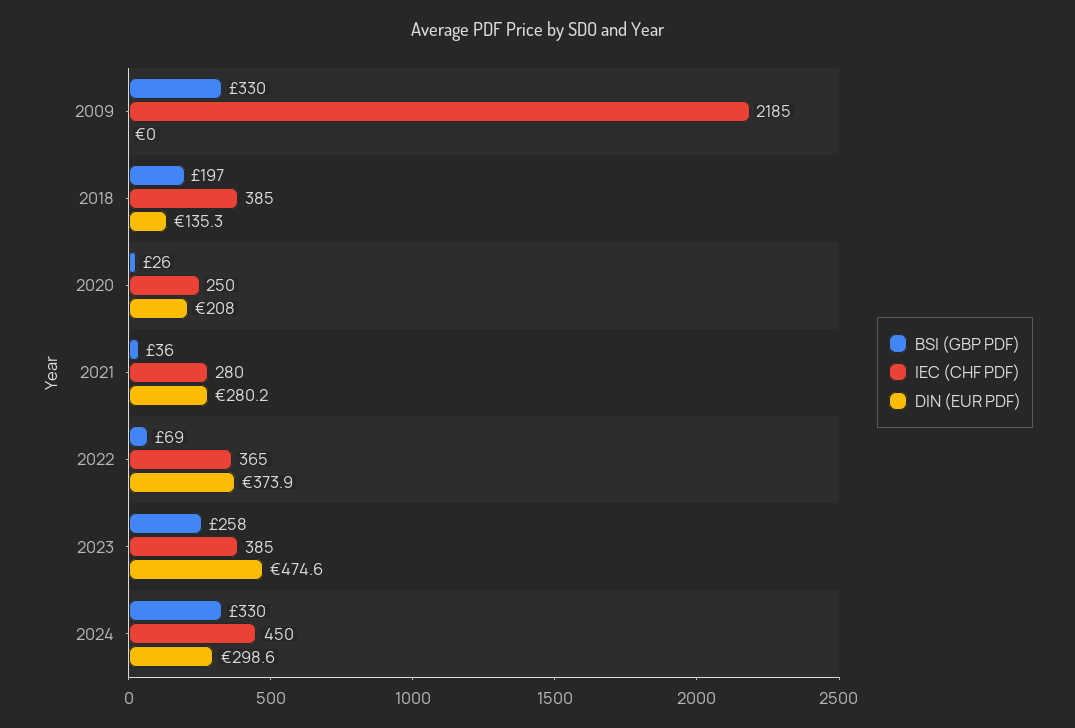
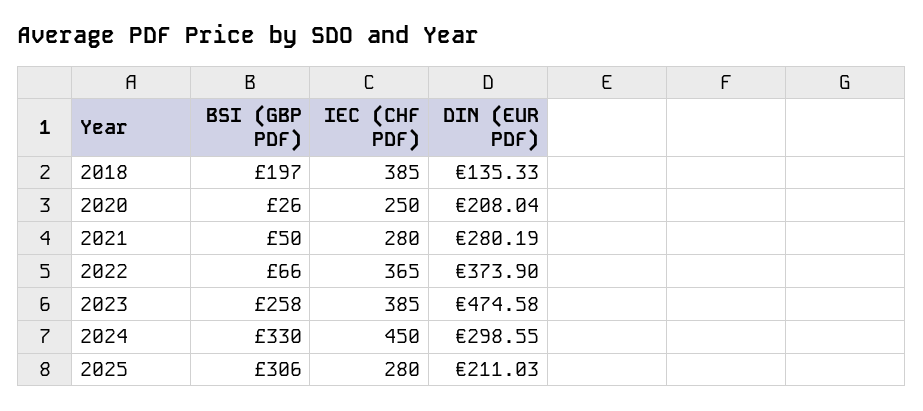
BSI (GBP PDF), 2009: 330 -> none
IEC (CHF PDF), 2009: 2185 -> none
DIN (EUR PDF), 2009: 0 -> none
BSI (GBP PDF), 2021: 36 -> 50
BSI (GBP PDF), 2022: 69 -> 66
BSI (GBP PDF), 2025: none -> 306
IEC (CHF PDF), 2025: none -> 280
DIN (EUR PDF), 2025: none -> 211.03

